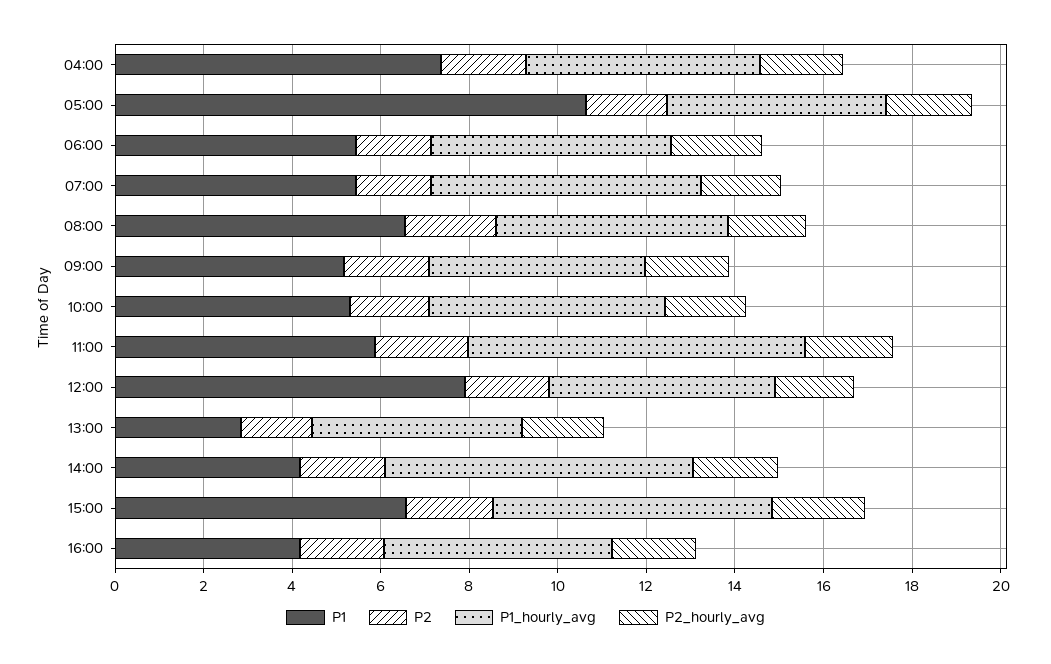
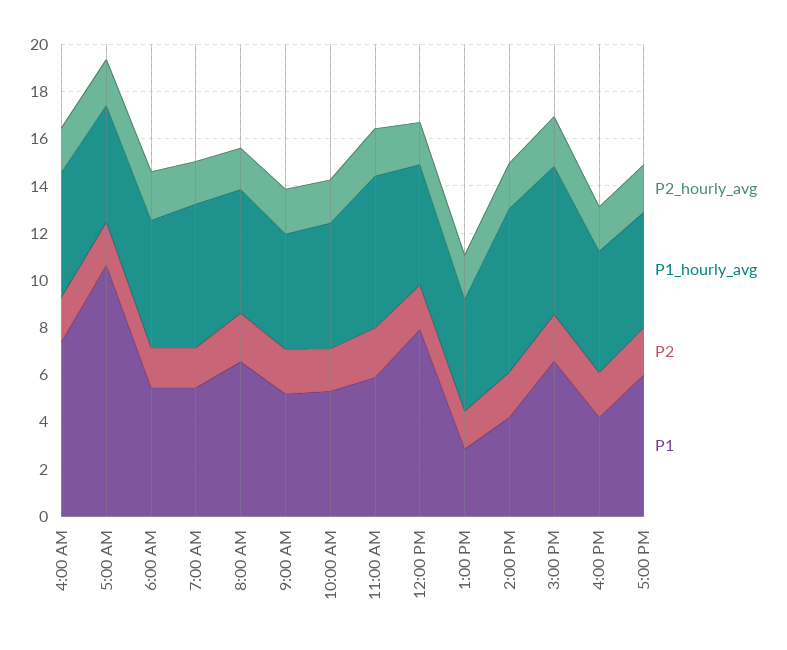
P1_hourly_avg, 11:00: 7.5 -> 6.5
P2_hourly_avg, 5:00 PM: none -> 2
P1_hourly_avg, 5:00 PM: none -> 5
P2, 5:00 PM: none -> 2
P1, 5:00 PM: none -> 6

